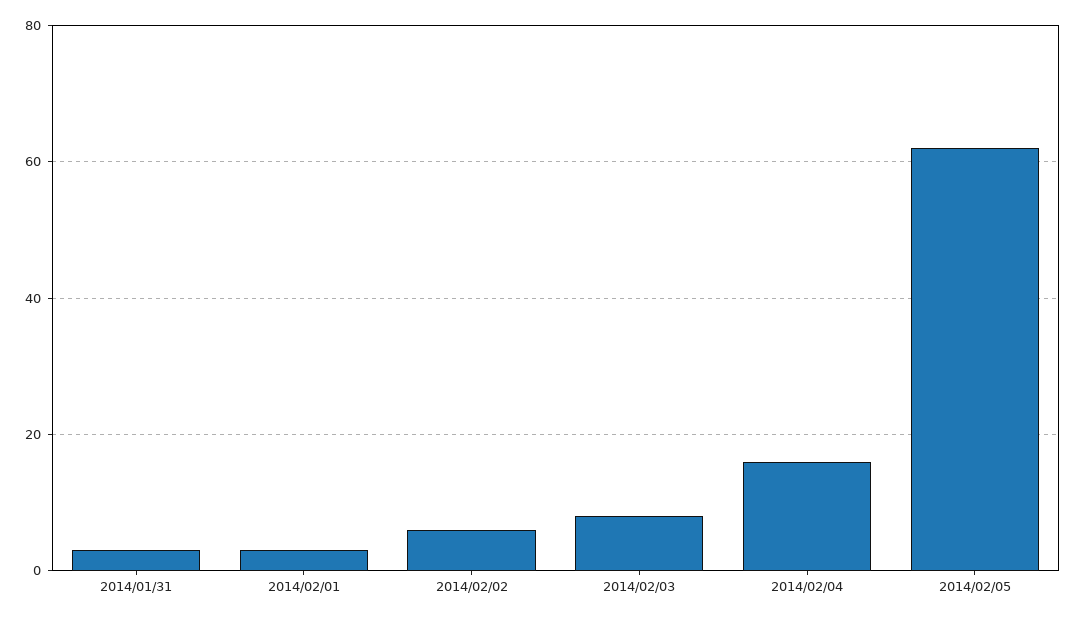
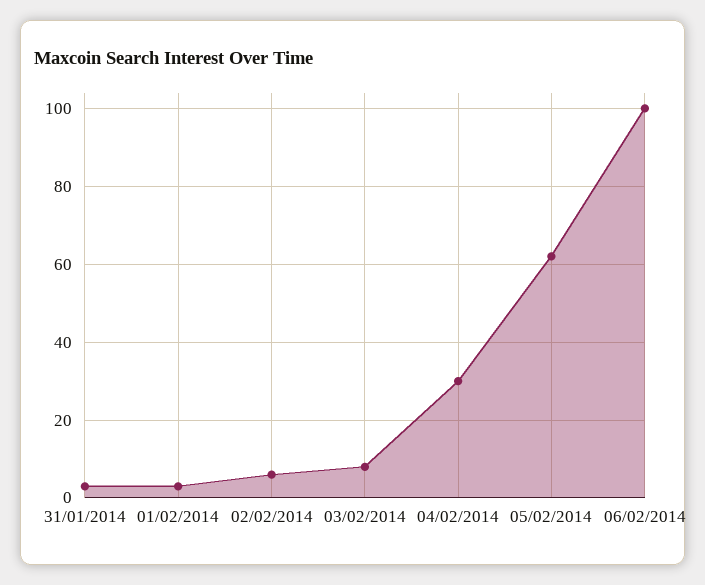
2014/02/04: 15 -> 30
06/02/2014: none -> 100

